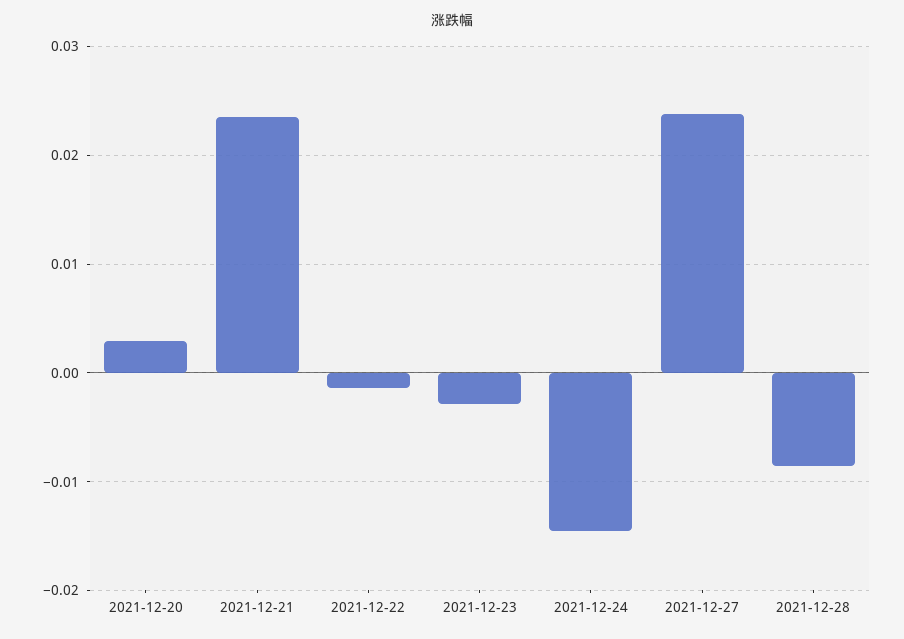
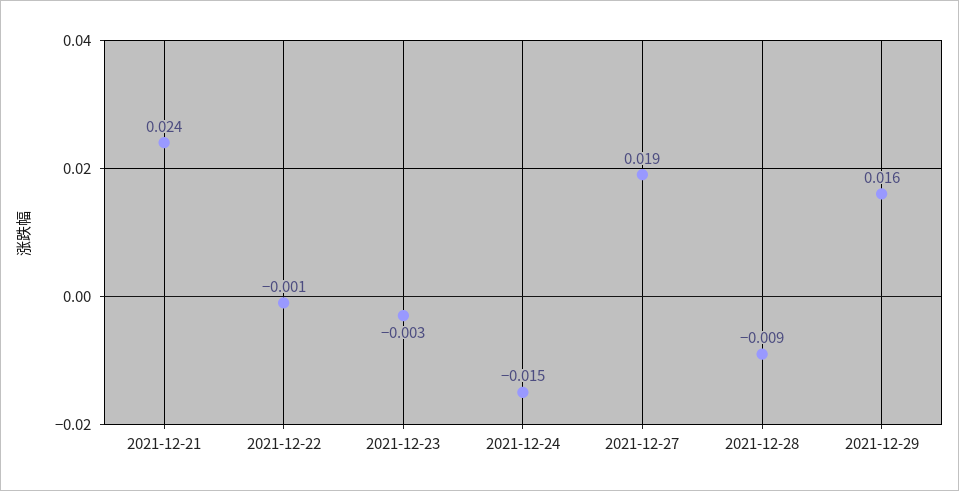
2021-12-20: 0.003 -> none
2021-12-27: 0.024 -> 0.019
2021-12-29: none -> 0.016

